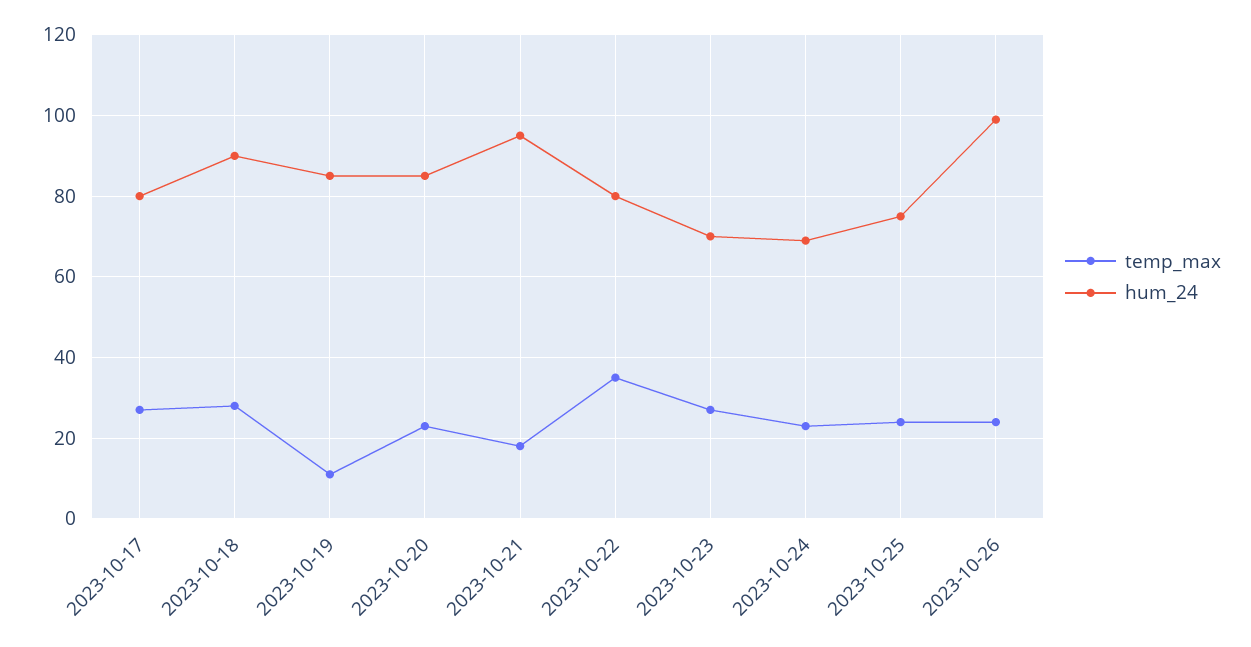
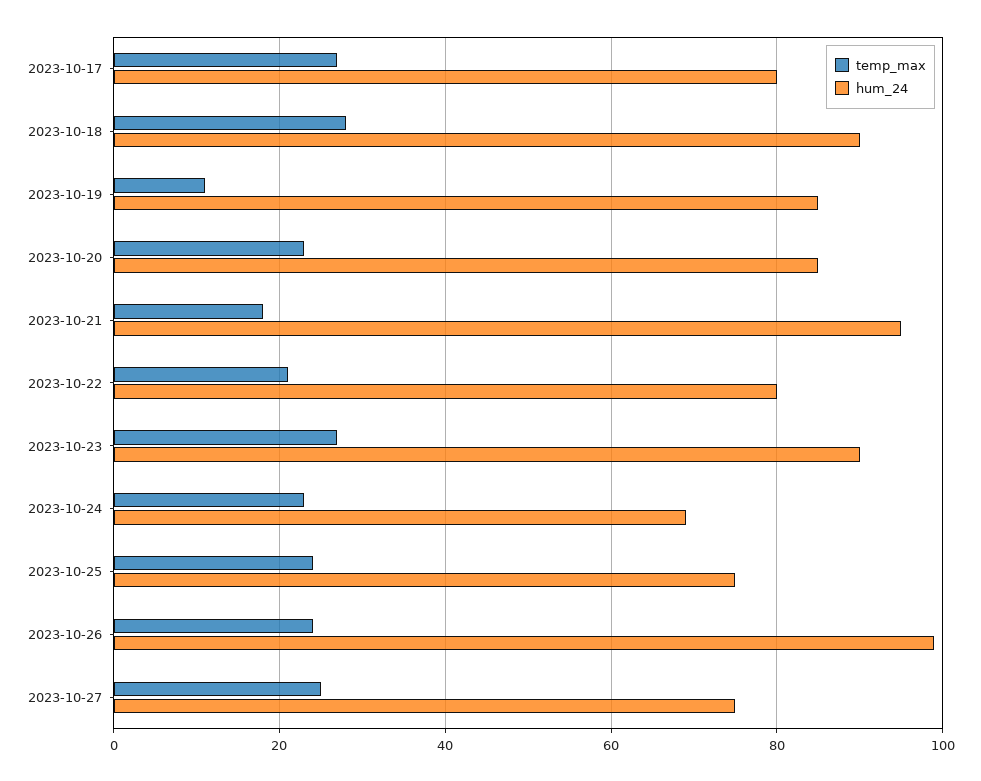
temp_max, 2023-10-22: 35 -> 20
hum_24, 2023-10-23: 70 -> 90
temp_max, 2023-10-27: none -> 25
hum_24, 2023-10-27: none -> 75

